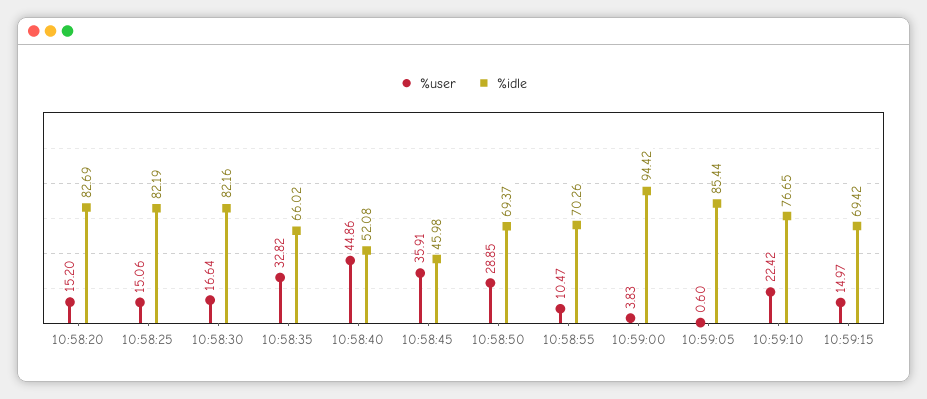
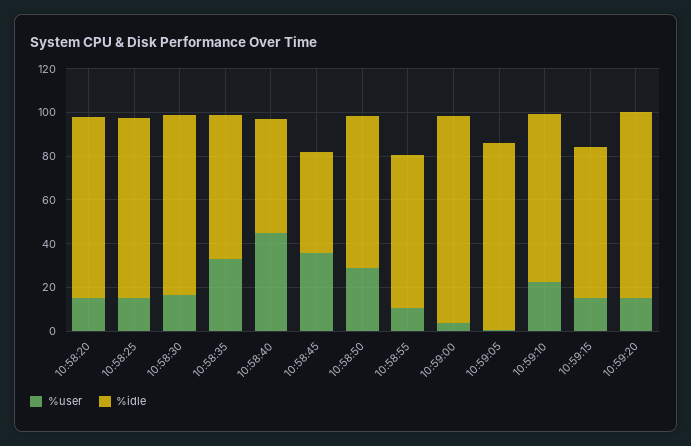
%user, 10:59:20: none -> 15
%idle, 10:59:20: none -> 85

